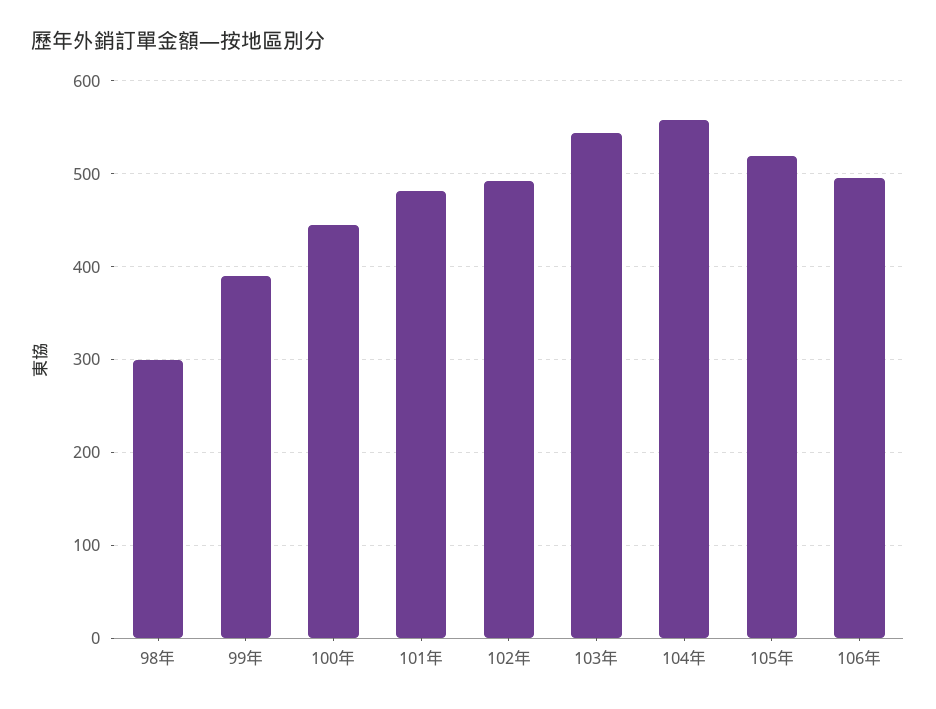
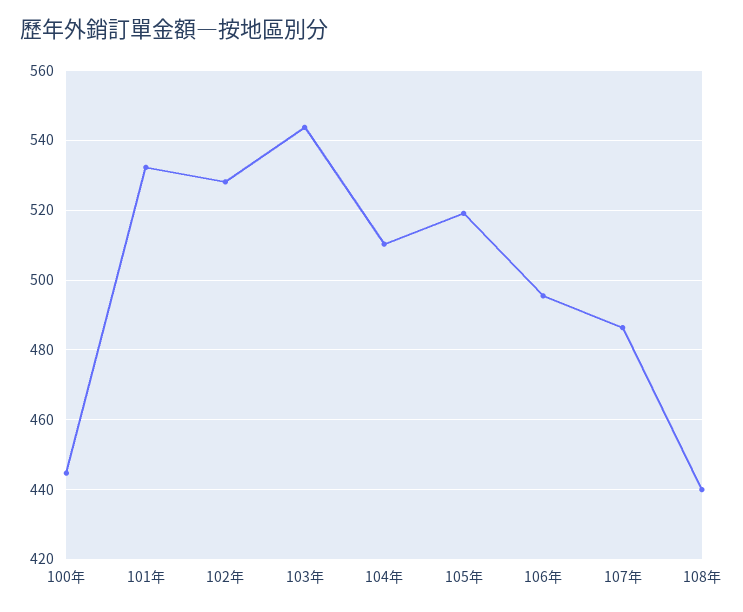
98年: 300 -> none
99年: 390 -> none
101年: 480 -> 532
102年: 490 -> 528
104年: 560 -> 510
107年: none -> 486
108年: none -> 440

